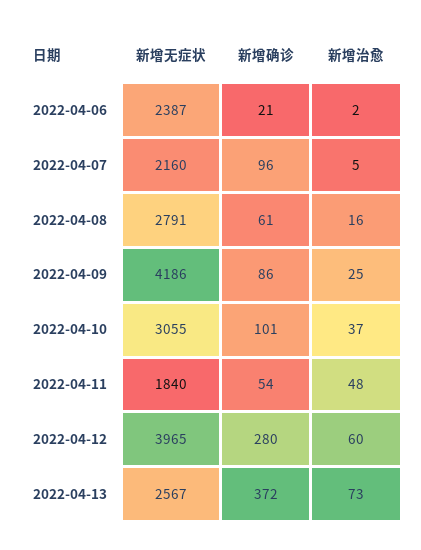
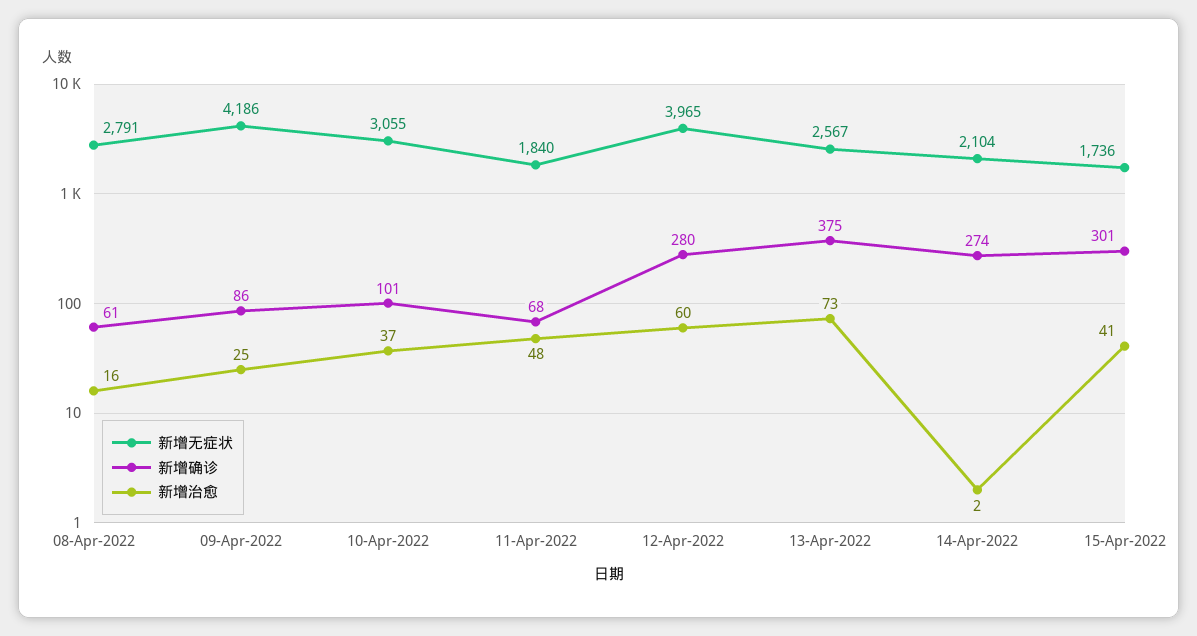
新增无症状, 2022-04-06: 2387 -> none
新增确诊, 2022-04-06: 21 -> none
新增治愈, 2022-04-06: 2 -> none
新增无症状, 2022-04-07: 2160 -> none
新增确诊, 2022-04-07: 96 -> none
新增治愈, 2022-04-07: 5 -> none
新增确诊, 2022-04-11: 54 -> 68
新增确诊, 2022-04-13: 372 -> 375
新增无症状, 14-Apr-2022: none -> 2104
新增确诊, 14-Apr-2022: none -> 274
新增治愈, 14-Apr-2022: none -> 2
新增无症状, 15-Apr-2022: none -> 1736
新增确诊, 15-Apr-2022: none -> 301
新增治愈, 15-Apr-2022: none -> 41

